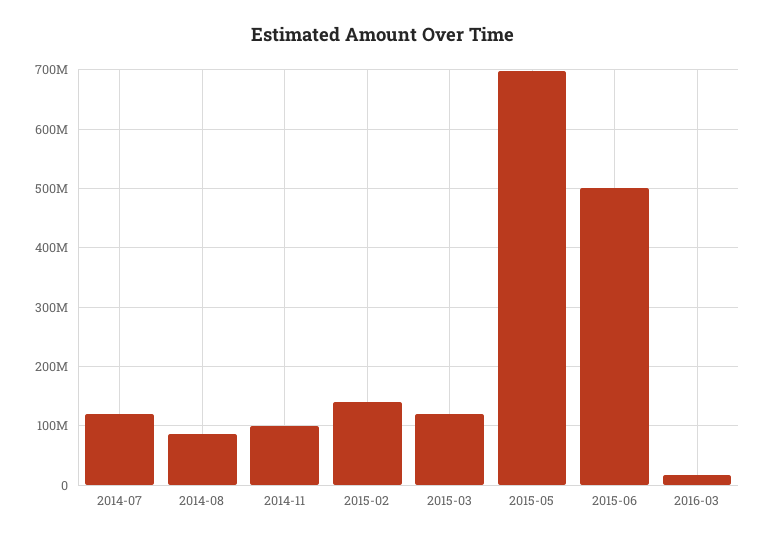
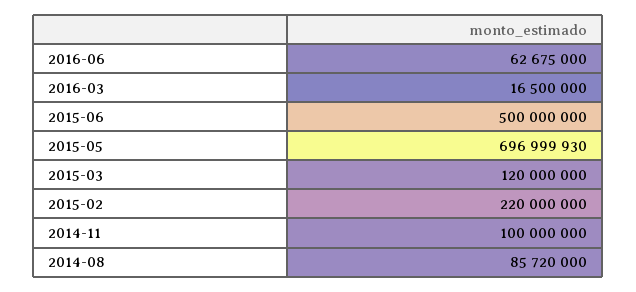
2014-07: 120000000 -> none
2015-02: 140000000 -> 220000000
2016-06: none -> 62675000

